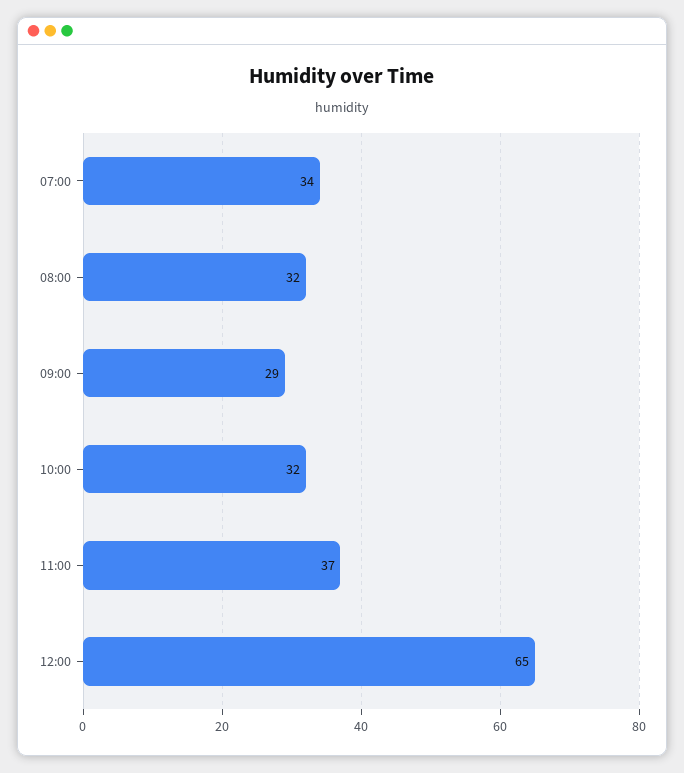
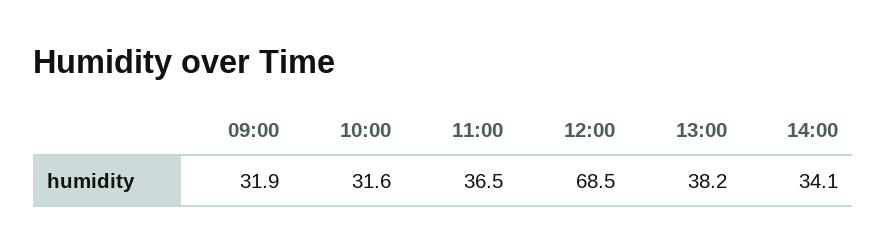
07:00: 34 -> none
08:00: 32 -> none
09:00: 29 -> 31.9
12:00: 65 -> 68.5
13:00: none -> 38.2
14:00: none -> 34.1

